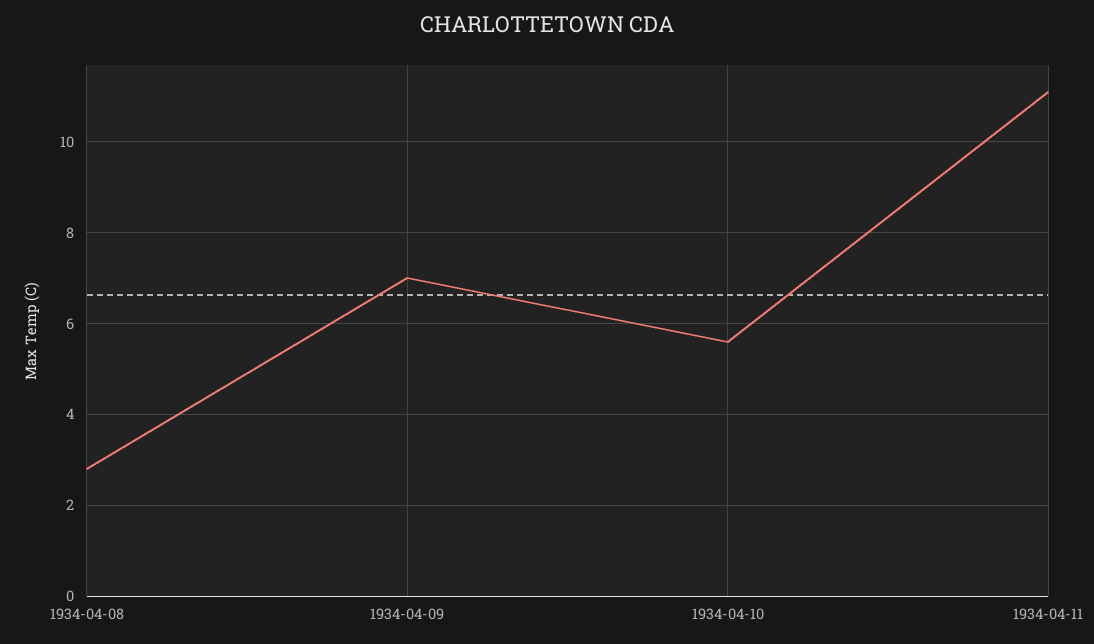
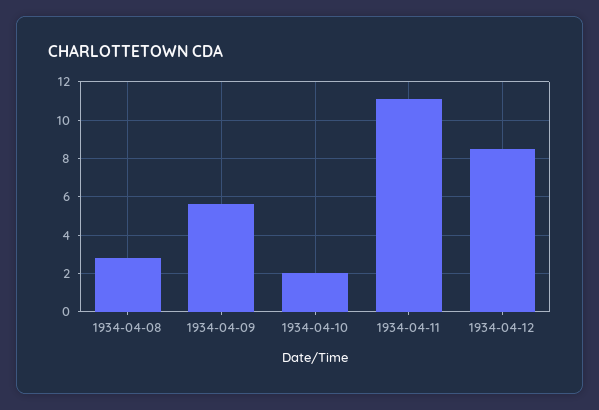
1934-04-09: 7 -> 5.5
1934-04-10: 5.5 -> 2
1934-04-12: none -> 8.5

